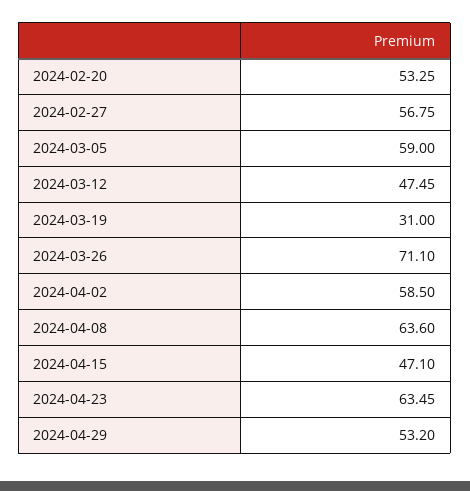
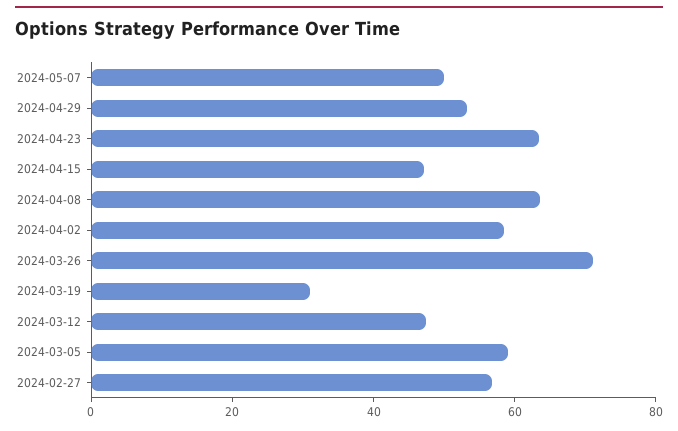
2024-02-20: 53.25 -> none
2024-05-07: none -> 50

